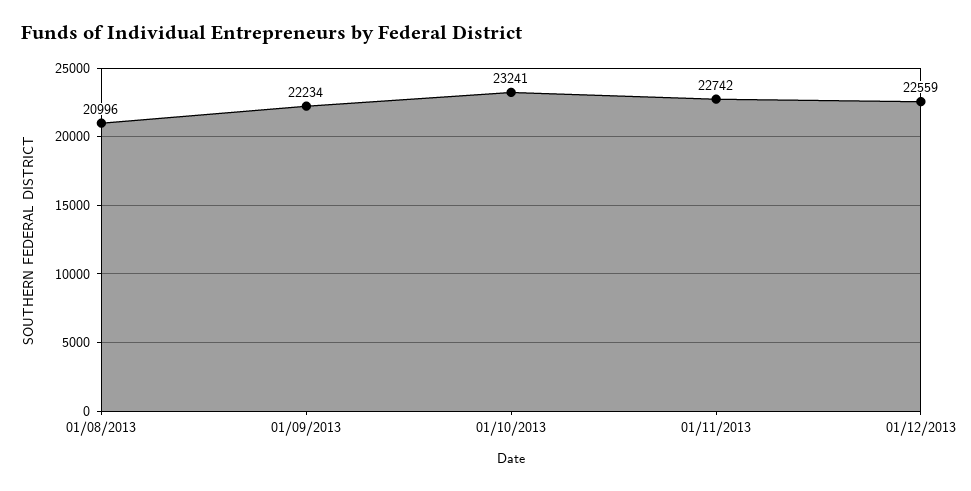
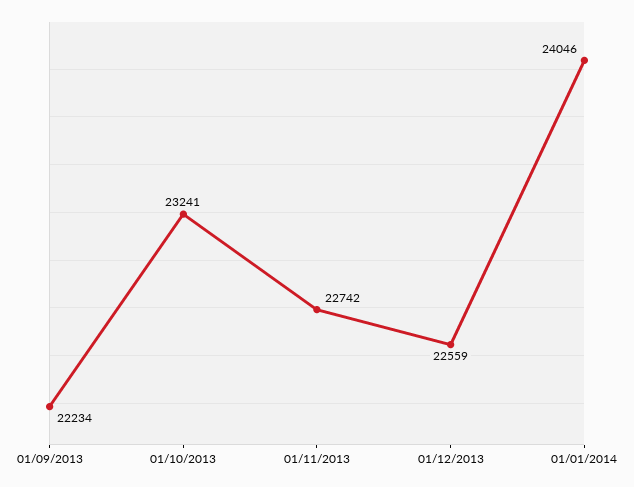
01/08/2013: 20996 -> none
01/01/2014: none -> 24046

